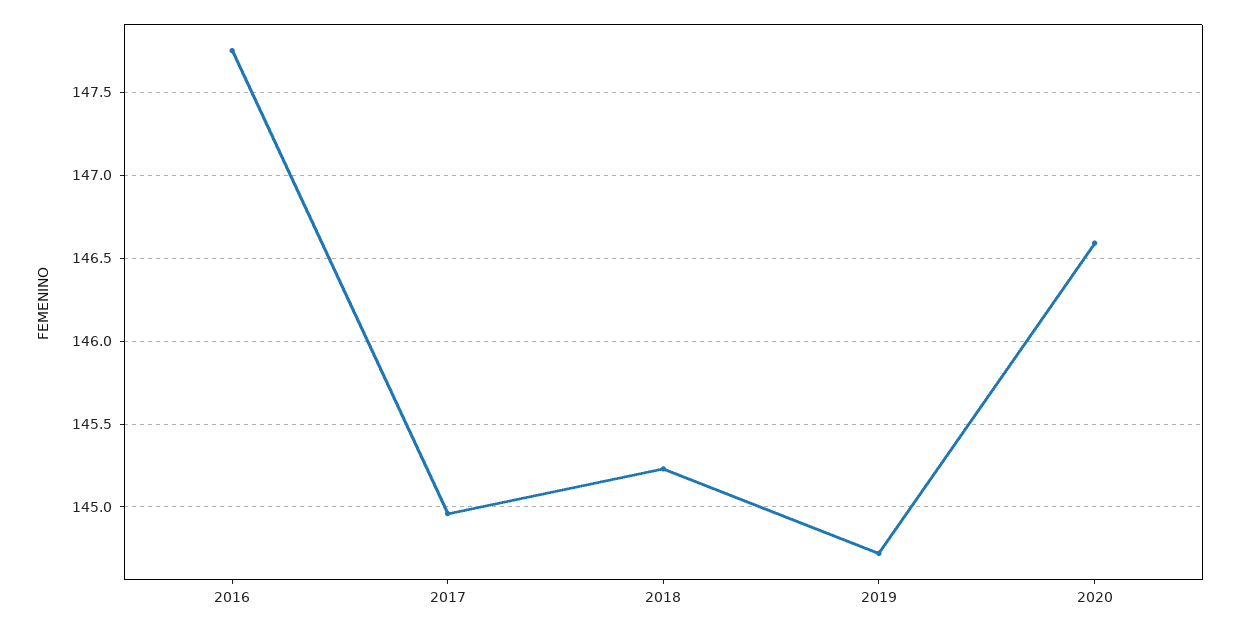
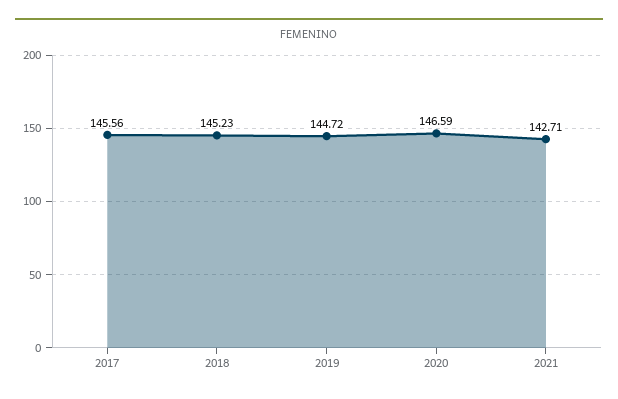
2016: 147.75 -> none
2017: 144.95 -> 145.56
2021: none -> 142.71

